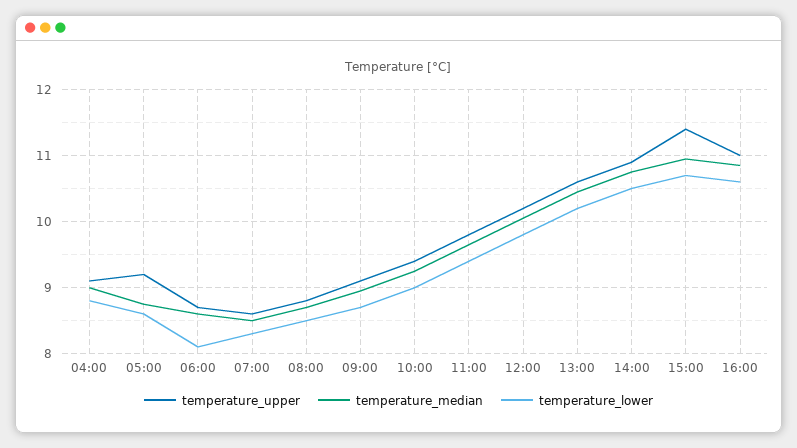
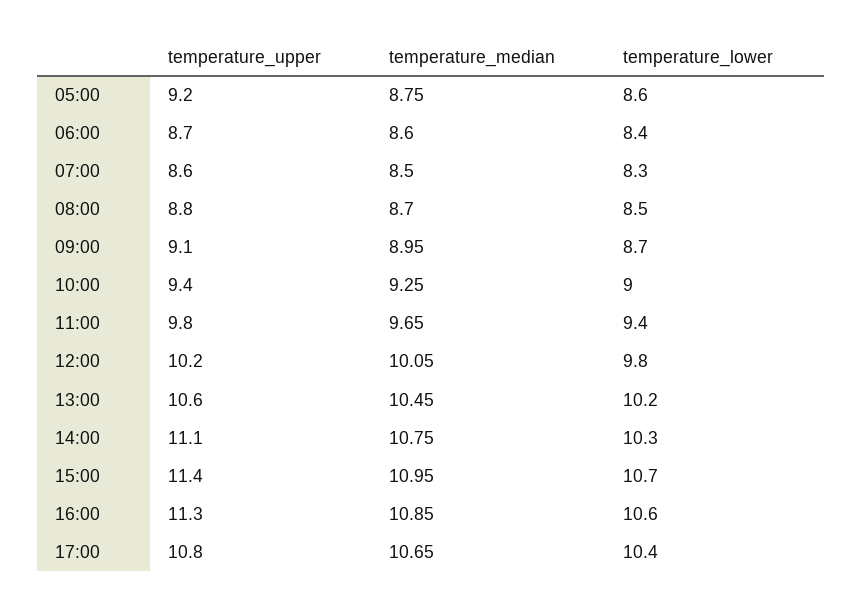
temperature_upper, 04:00: 9.1 -> none
temperature_median, 04:00: 9 -> none
temperature_lower, 04:00: 8.8 -> none
temperature_lower, 06:00: 8.1 -> 8.4
temperature_upper, 14:00: 10.9 -> 11.1
temperature_lower, 14:00: 10.5 -> 10.3
temperature_upper, 16:00: 11 -> 11.3
temperature_upper, 17:00: none -> 10.8
temperature_median, 17:00: none -> 10.65
temperature_lower, 17:00: none -> 10.4

